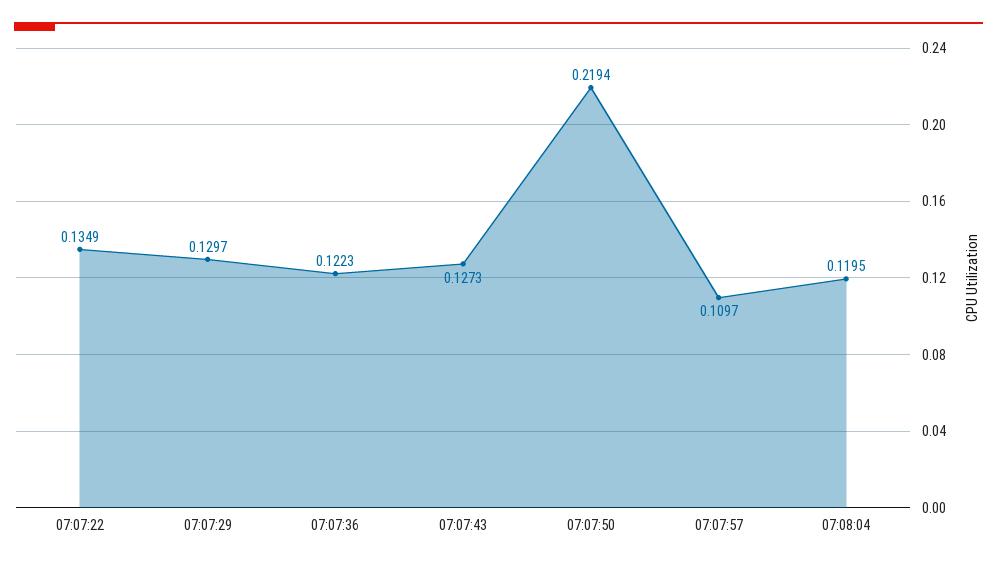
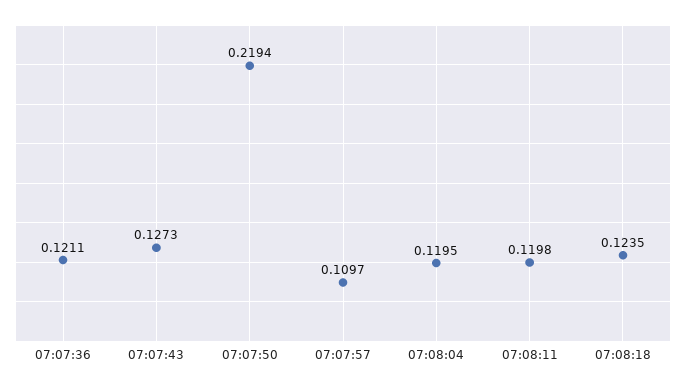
07:07:22: 0.1349 -> none
07:07:29: 0.1297 -> none
07:07:36: 0.1223 -> 0.1211
07:08:11: none -> 0.1198
07:08:18: none -> 0.1235

